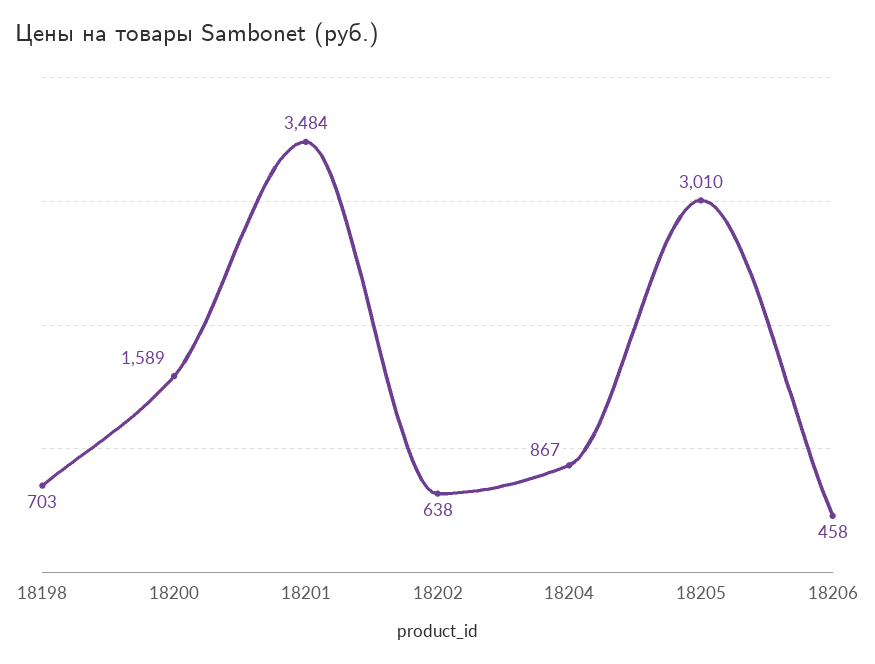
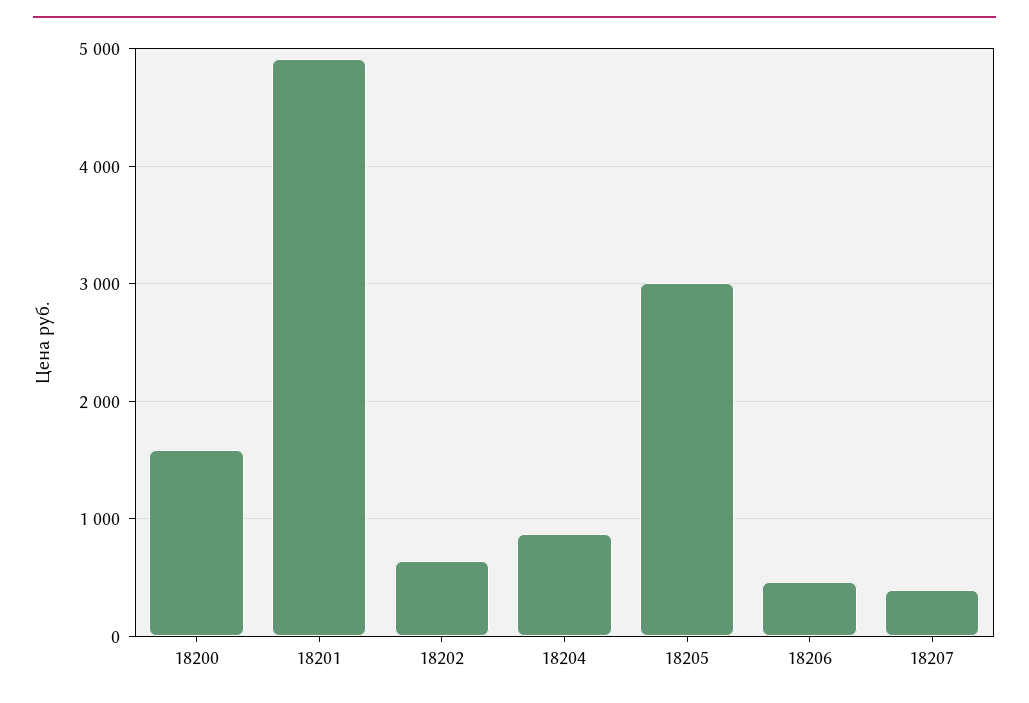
18198: 703 -> none
18201: 3484 -> 4900
18207: none -> 400

